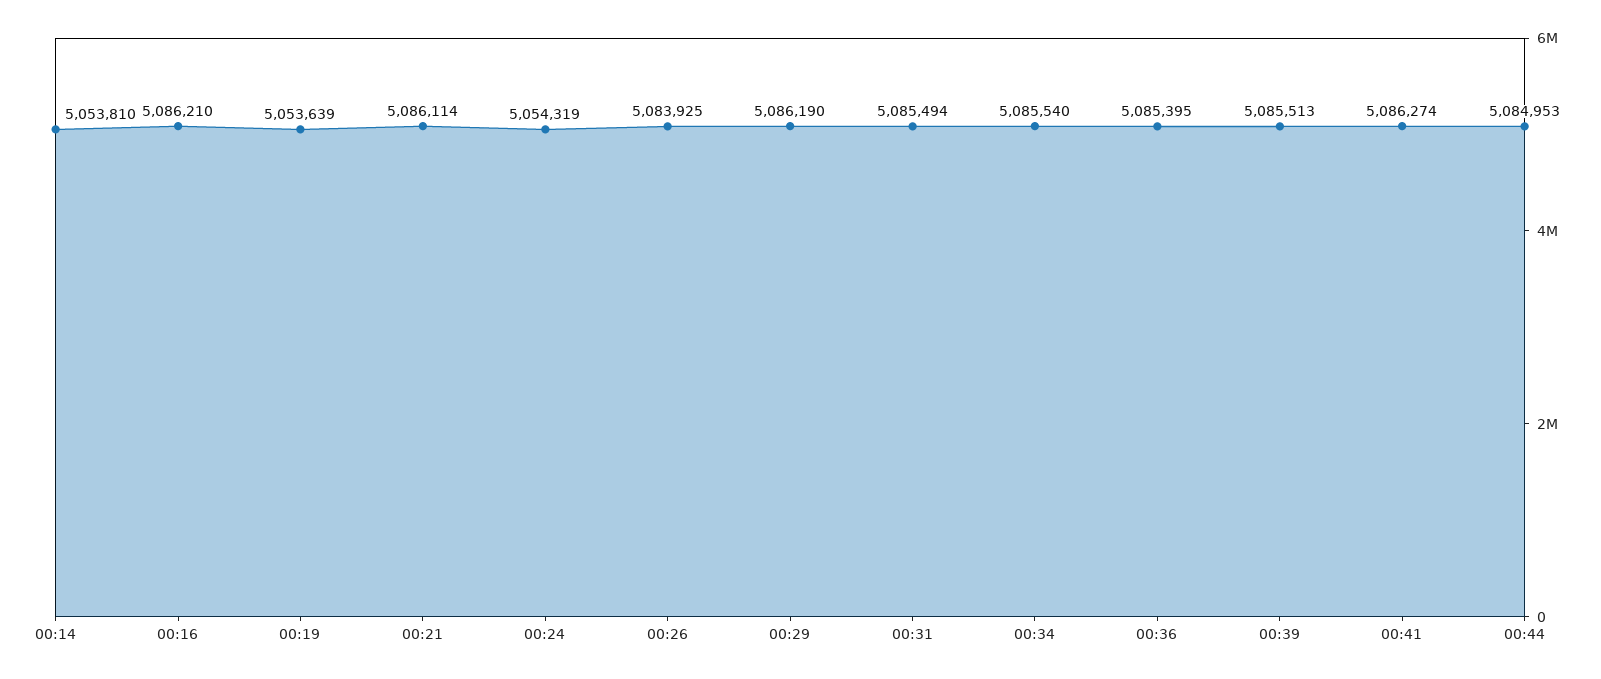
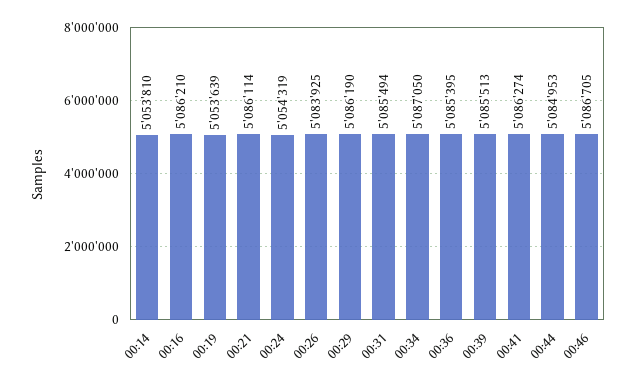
00:34: 5085540 -> 5087050
00:46: none -> 5086705

